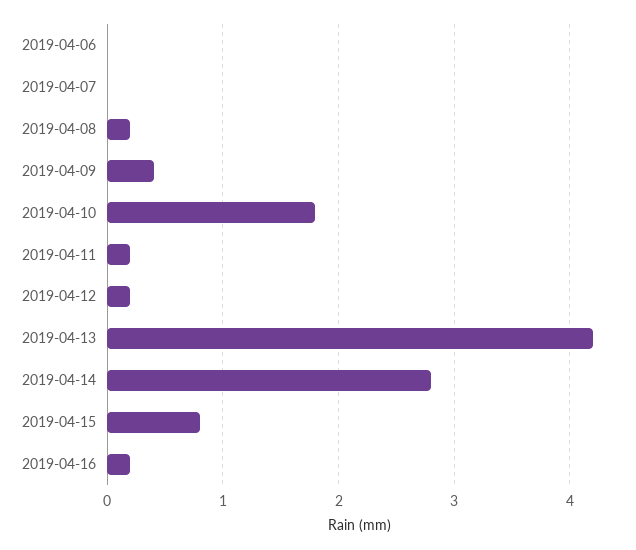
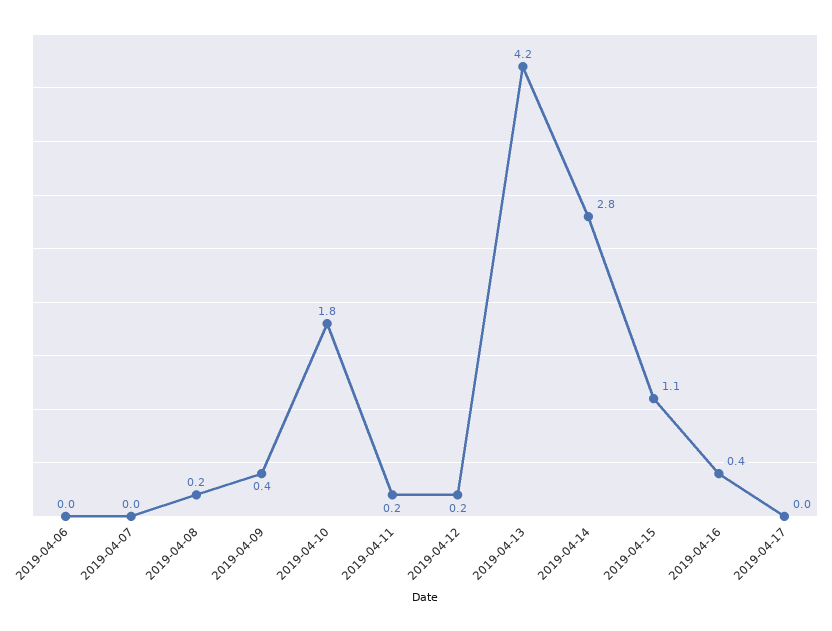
2019-04-15: 0.8 -> 1.1
2019-04-16: 0.2 -> 0.4
2019-04-17: none -> 0

